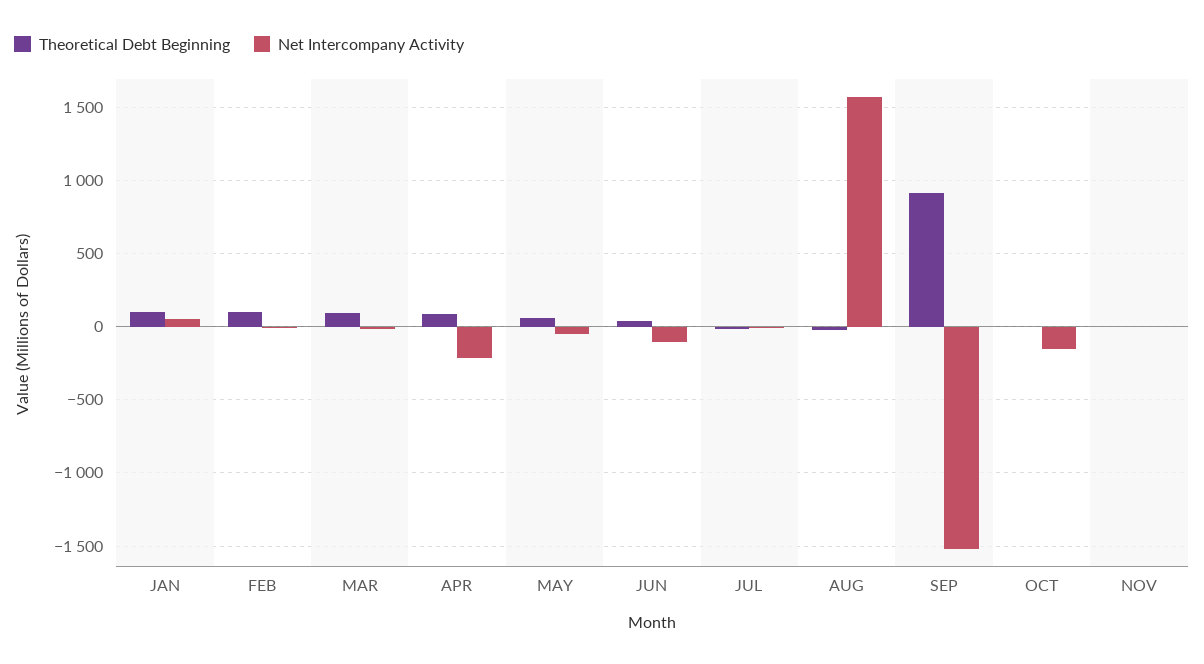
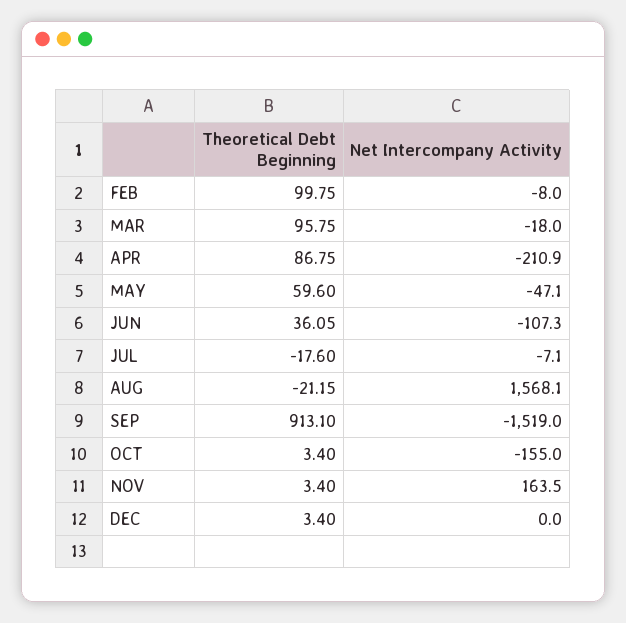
Theoretical Debt Beginning, JAN: 100 -> none
Net Intercompany Activity, JAN: 50 -> none
Net Intercompany Activity, NOV: 0 -> 163.5
Theoretical Debt Beginning, DEC: none -> 3.4
Net Intercompany Activity, DEC: none -> 0

